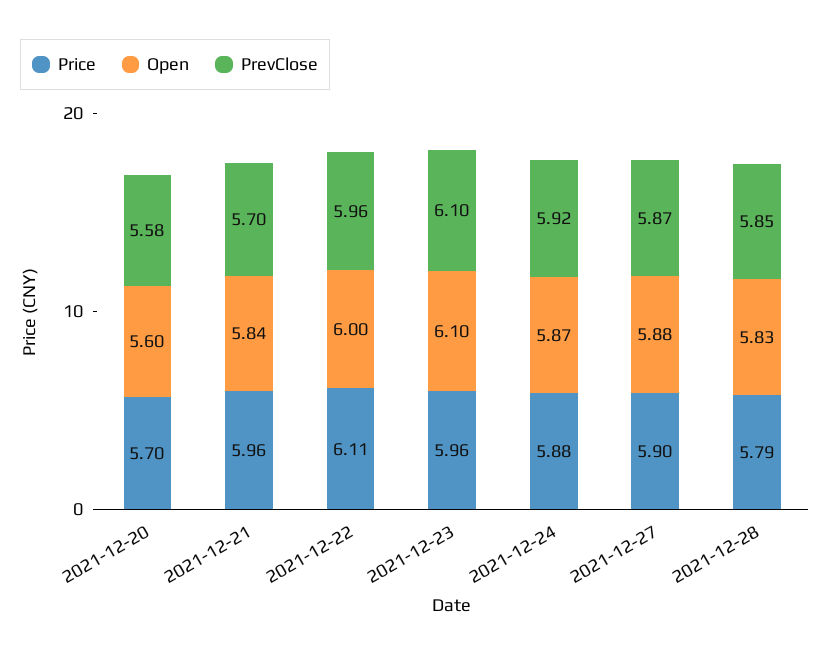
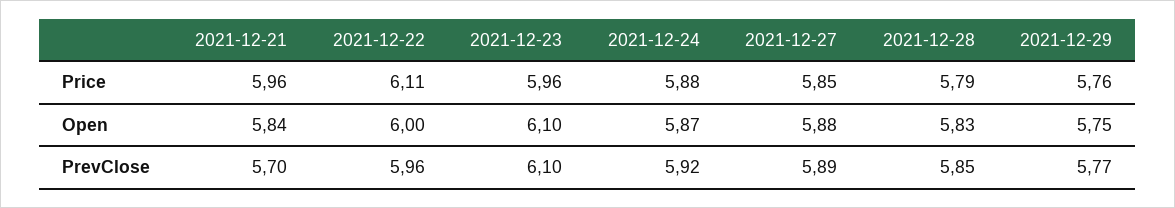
Price, 2021-12-20: 5.7 -> none
Open, 2021-12-20: 5.6 -> none
PrevClose, 2021-12-20: 5.58 -> none
Price, 2021-12-27: 5.9 -> 5.85
PrevClose, 2021-12-27: 5.87 -> 5.89
Price, 2021-12-29: none -> 5.76
Open, 2021-12-29: none -> 5.75
PrevClose, 2021-12-29: none -> 5.77

